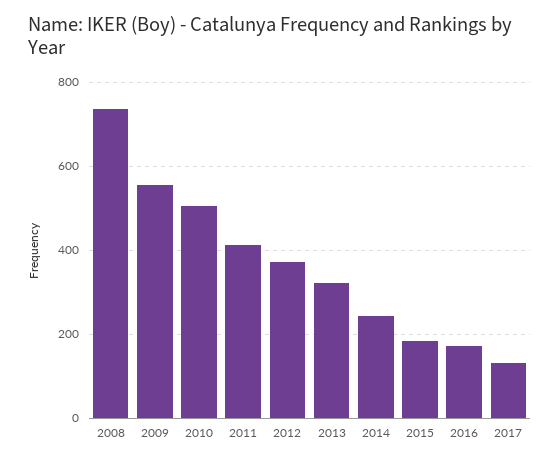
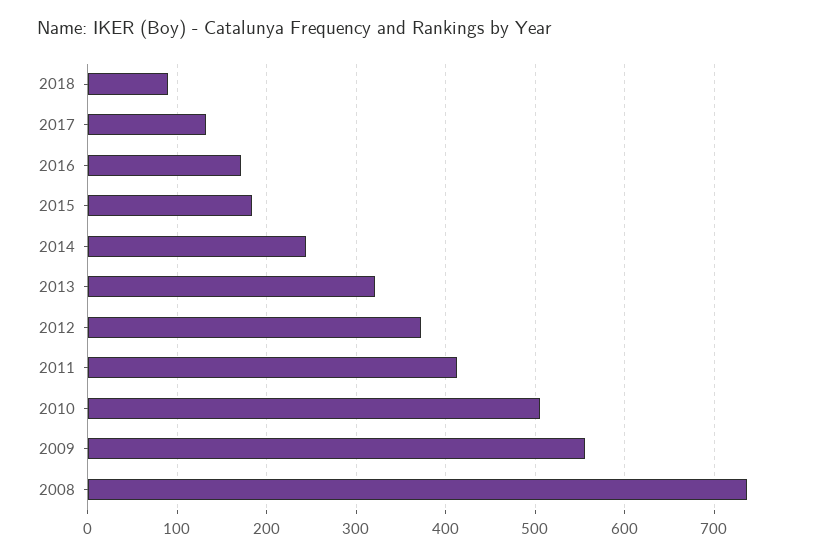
2018: none -> 90

